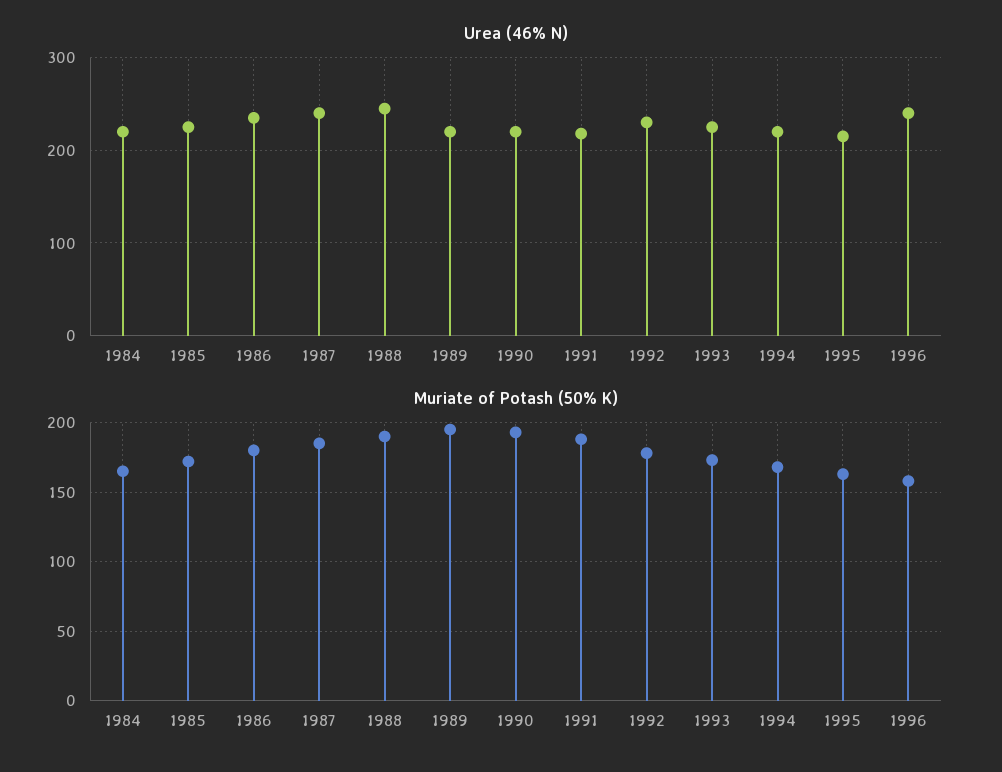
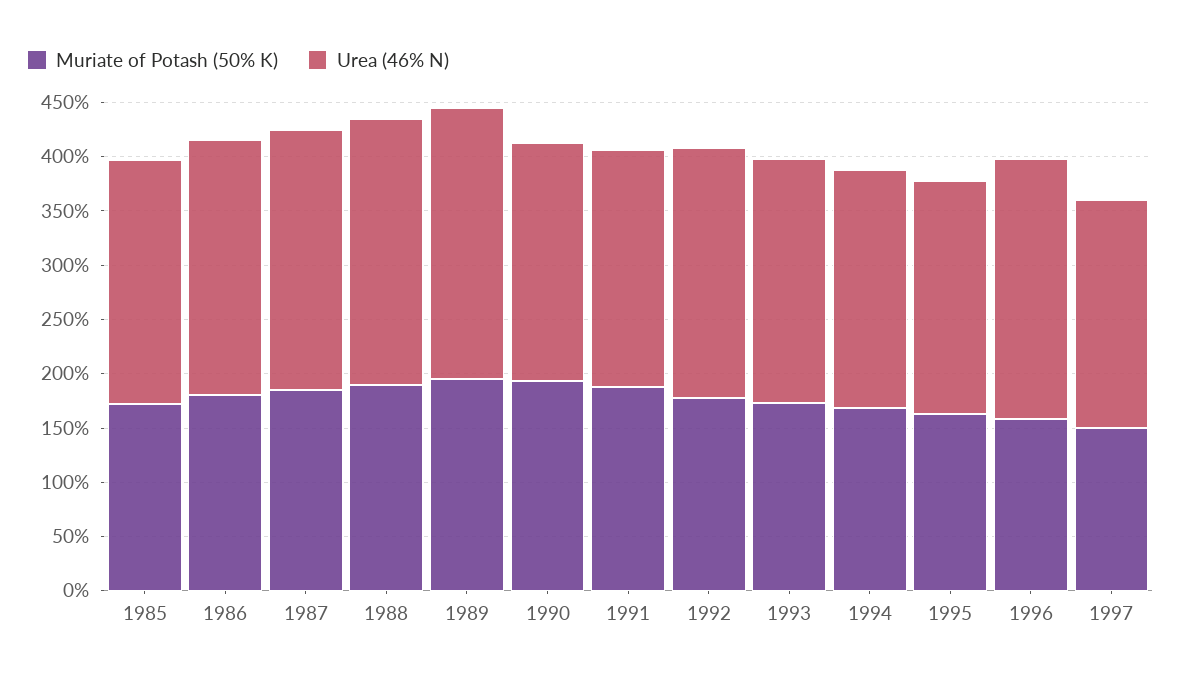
Urea (46% N), 1984: 220 -> none
Urea (46% N), 1989: 220 -> 250
Muriate of Potash (50% K), 1984: 165 -> none
Muriate of Potash (50% K), 1997: none -> 150
Urea (46% N), 1997: none -> 210

